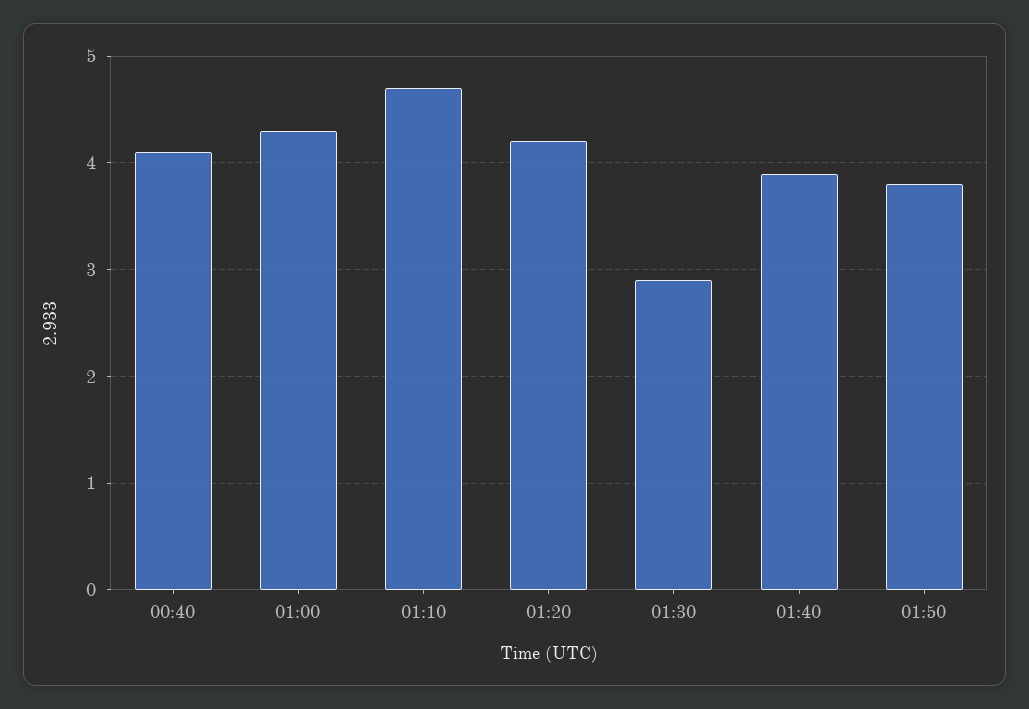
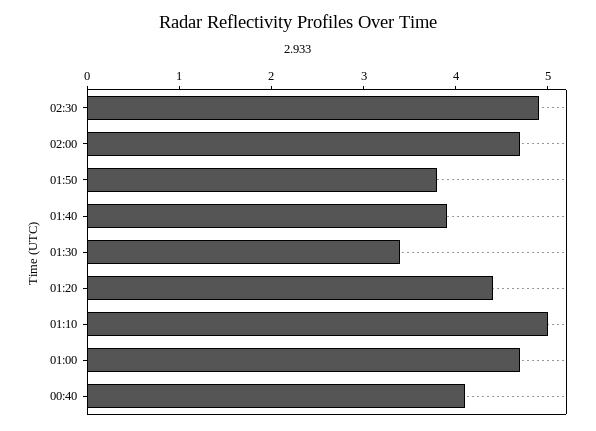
01:00: 4.3 -> 4.7
01:10: 4.7 -> 5
01:20: 4.2 -> 4.4
01:30: 2.9 -> 3.4
02:30: none -> 4.9
02:00: none -> 4.7

